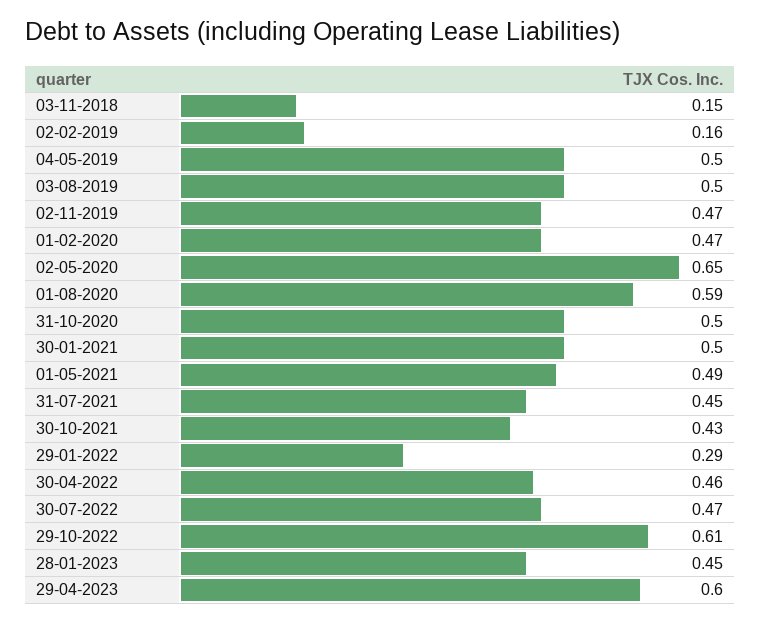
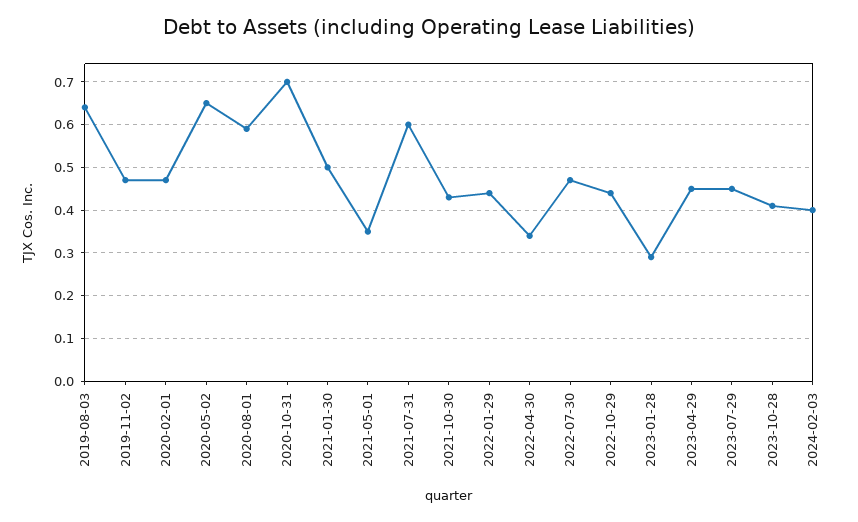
03-11-2018: 0.15 -> none
02-02-2019: 0.16 -> none
04-05-2019: 0.5 -> none
03-08-2019: 0.5 -> 0.65
31-10-2020: 0.5 -> 0.7
01-05-2021: 0.49 -> 0.35
31-07-2021: 0.45 -> 0.6
29-01-2022: 0.29 -> 0.45
30-04-2022: 0.46 -> 0.35
29-10-2022: 0.61 -> 0.45
28-01-2023: 0.45 -> 0.3
29-04-2023: 0.6 -> 0.45
2023-07-29: none -> 0.45
2023-10-28: none -> 0.4
2024-02-03: none -> 0.4

